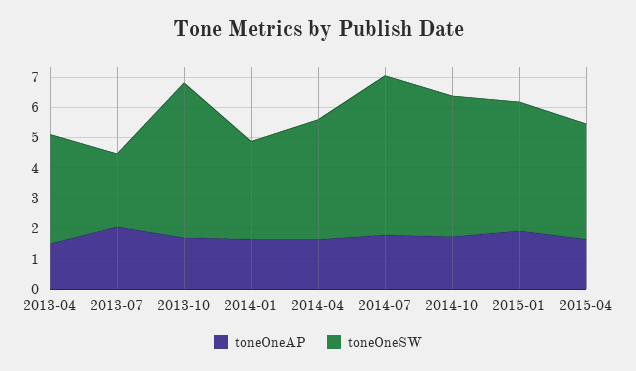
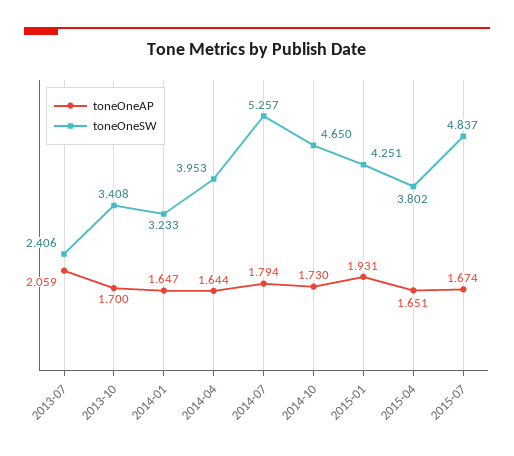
toneOneAP, 2013-04: 1.5 -> none
toneOneSW, 2013-04: 3.5 -> none
toneOneSW, 2013-10: 5 -> 3.408
toneOneAP, 2015-07: none -> 1.674
toneOneSW, 2015-07: none -> 4.837

